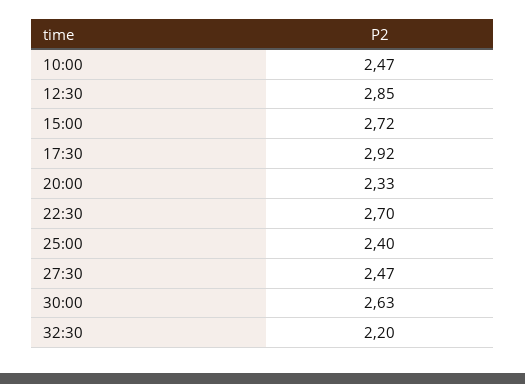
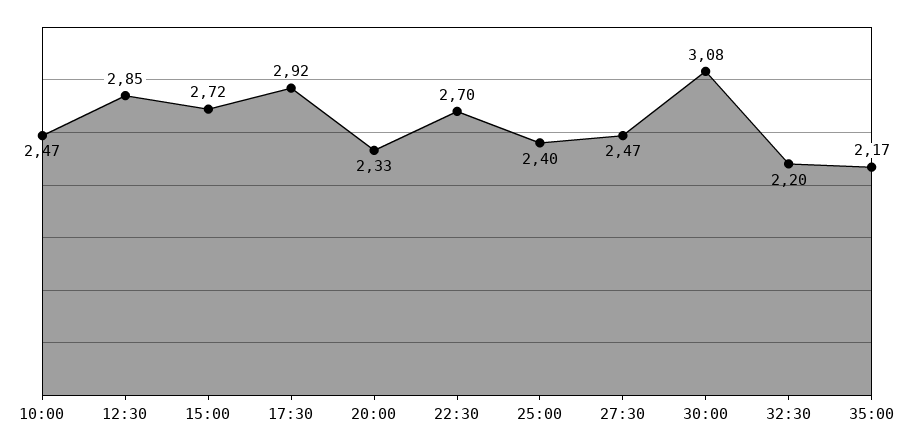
30:00: 2.63 -> 3.08
35:00: none -> 2.17

